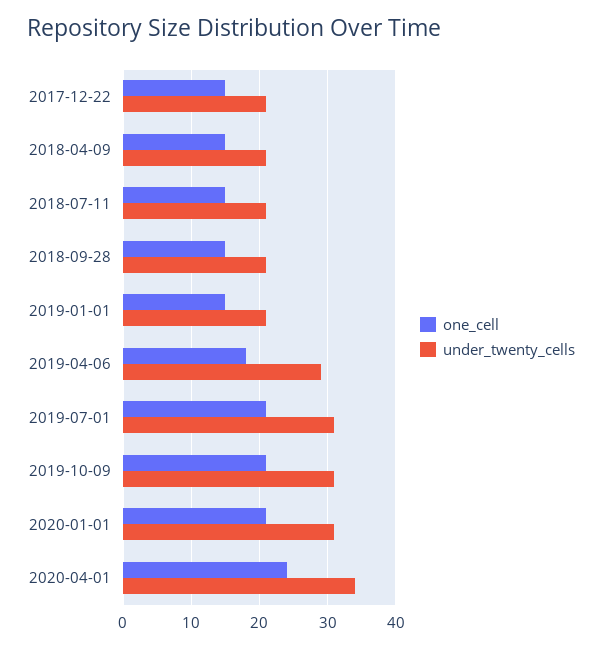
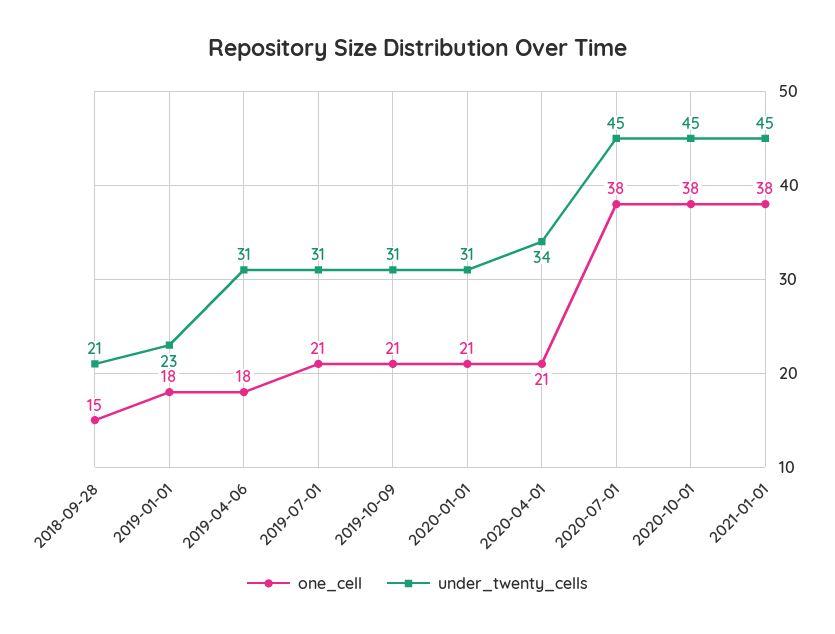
one_cell, 2017-12-22: 15 -> none
under_twenty_cells, 2017-12-22: 21 -> none
one_cell, 2018-04-09: 15 -> none
under_twenty_cells, 2018-04-09: 21 -> none
one_cell, 2018-07-11: 15 -> none
under_twenty_cells, 2018-07-11: 21 -> none
one_cell, 2019-01-01: 15 -> 18
under_twenty_cells, 2019-01-01: 21 -> 23
under_twenty_cells, 2019-04-06: 29 -> 31
one_cell, 2020-04-01: 24 -> 21
one_cell, 2020-07-01: none -> 38
under_twenty_cells, 2020-07-01: none -> 45
one_cell, 2020-10-01: none -> 38
under_twenty_cells, 2020-10-01: none -> 45
one_cell, 2021-01-01: none -> 38
under_twenty_cells, 2021-01-01: none -> 45

